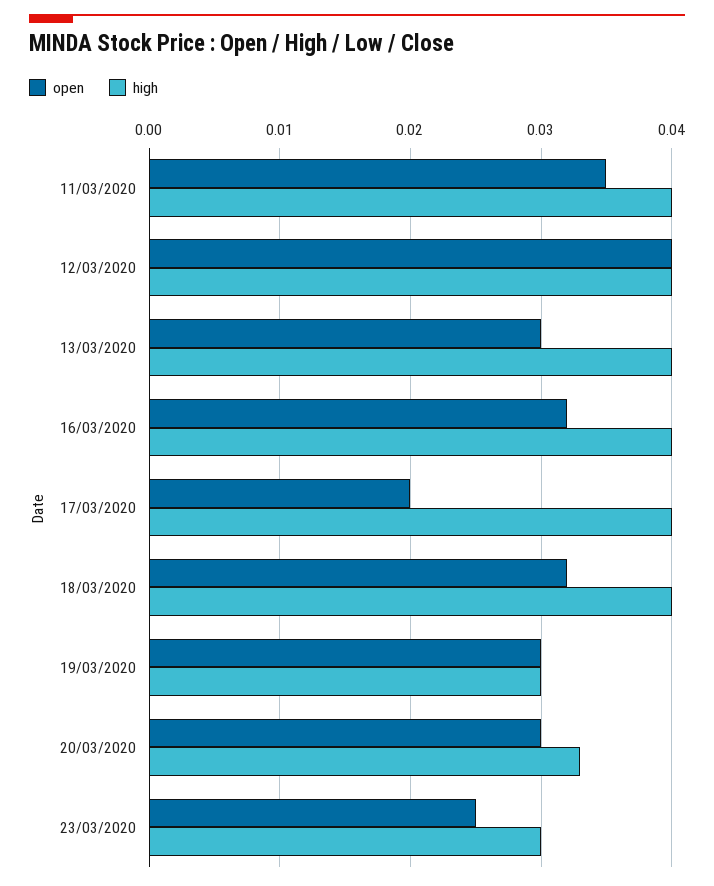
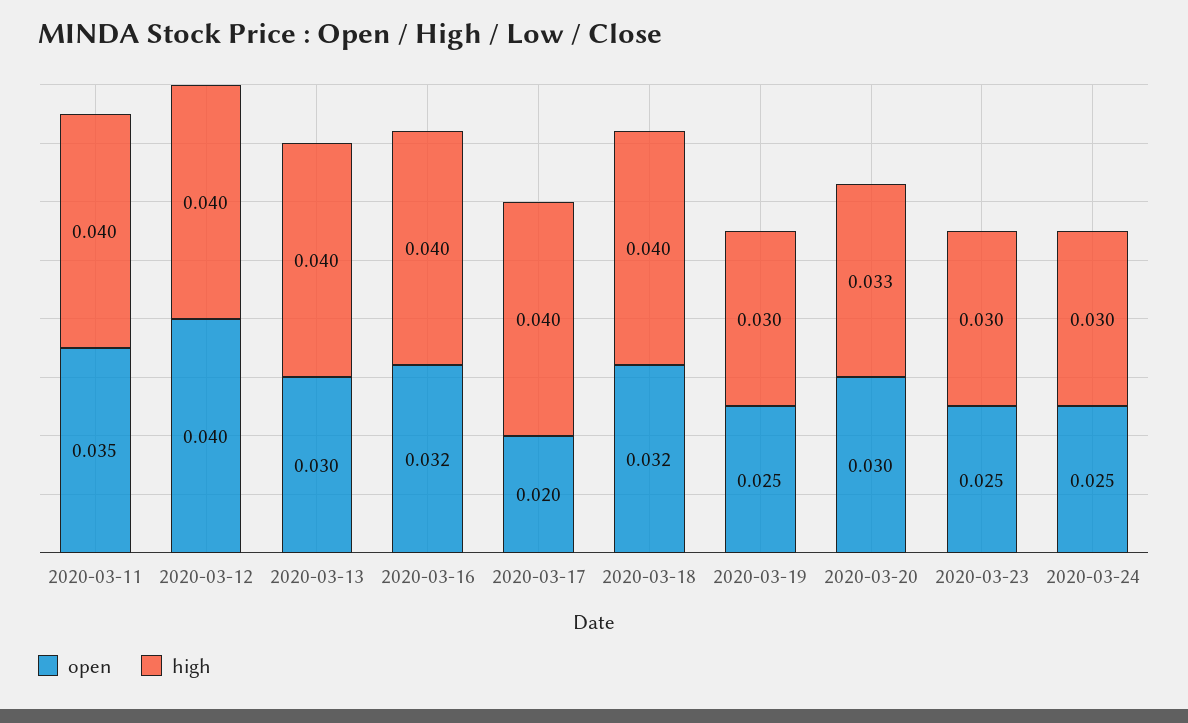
open, 19/03/2020: 0.03 -> 0.025
open, 2020-03-24: none -> 0.025
high, 2020-03-24: none -> 0.03

